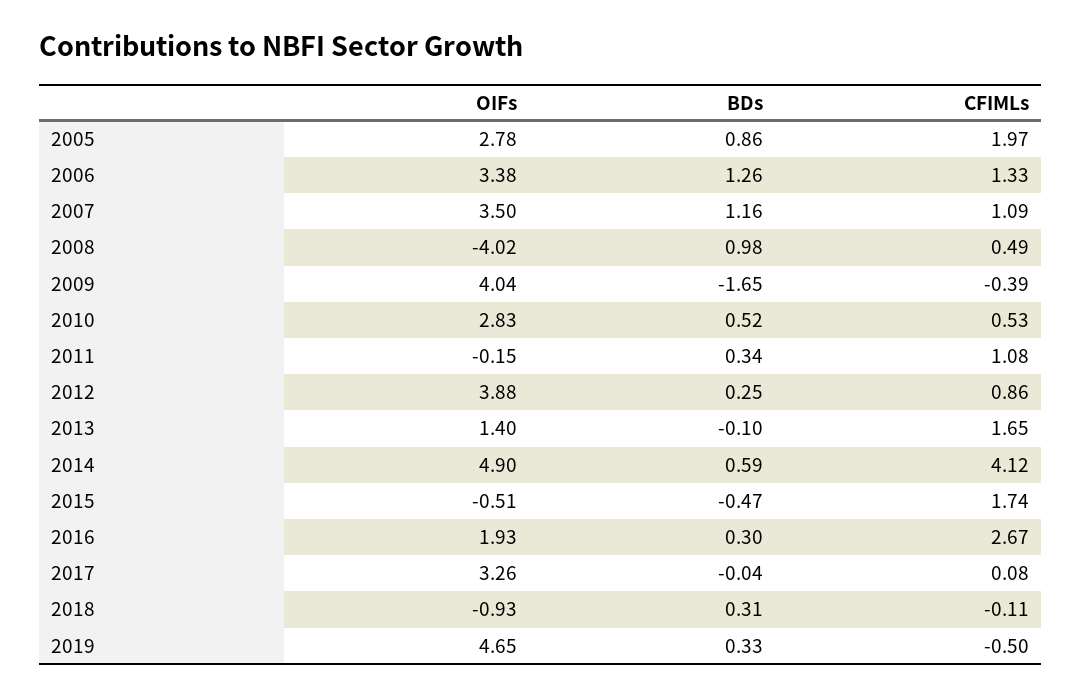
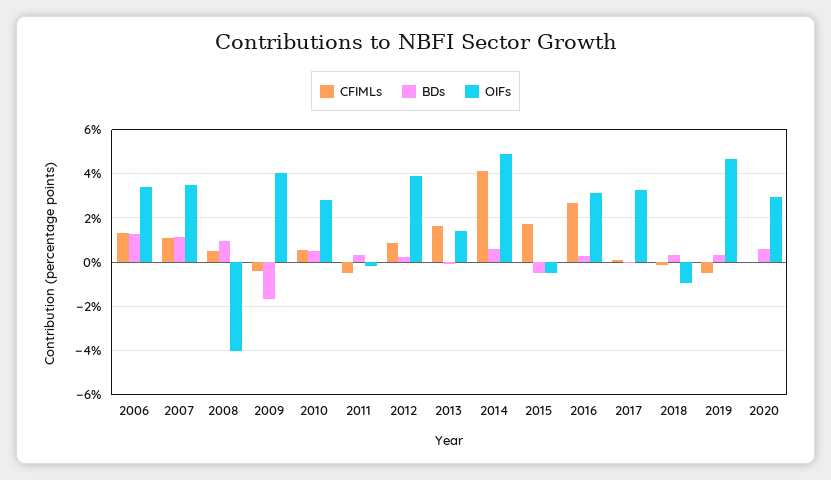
OIFs, 2005: 2.78 -> none
BDs, 2005: 0.86 -> none
CFIMLs, 2005: 1.97 -> none
CFIMLs, 2011: 1.08 -> -0.5
OIFs, 2016: 1.93 -> 3
CFIMLs, 2020: none -> 0
BDs, 2020: none -> 0.5
OIFs, 2020: none -> 3

